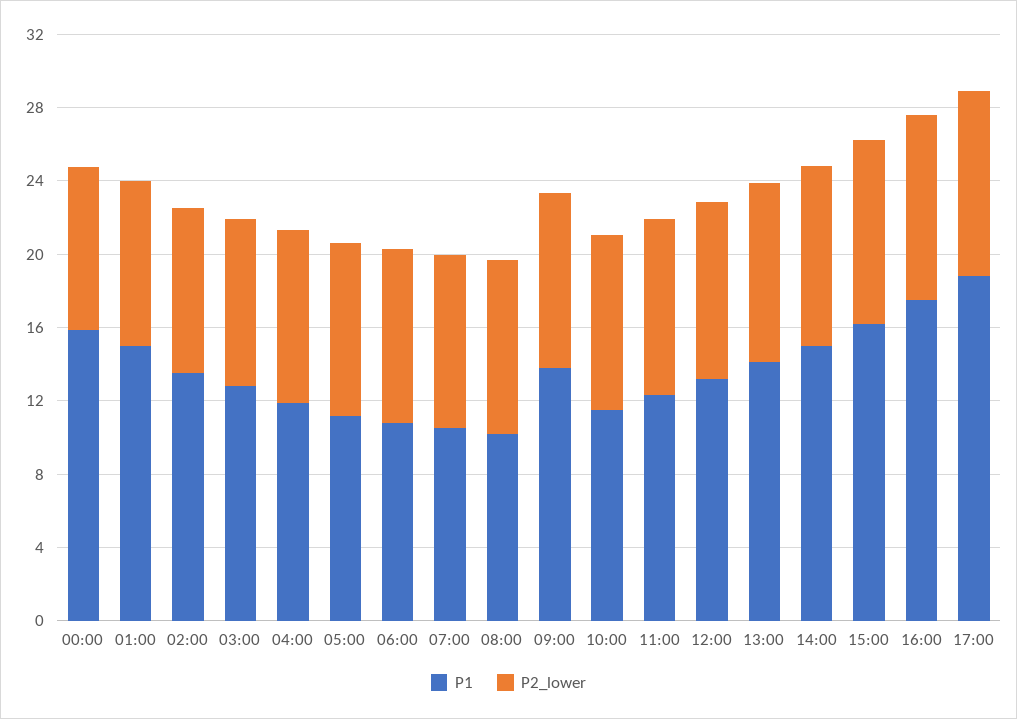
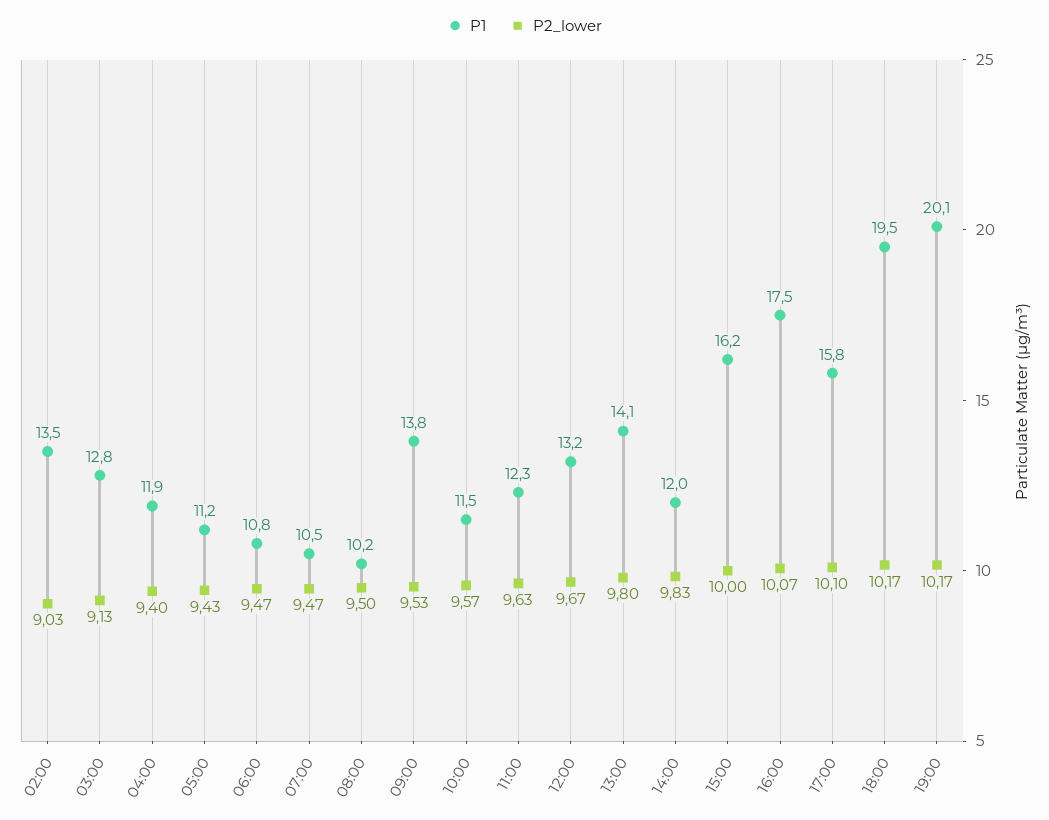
P1, 00:00: 16 -> none
P2_lower, 00:00: 9 -> none
P1, 01:00: 15 -> none
P2_lower, 01:00: 9 -> none
P1, 14:00: 15 -> 12
P1, 17:00: 19 -> 15.8
P1, 18:00: none -> 19.5
P2_lower, 18:00: none -> 10.17
P1, 19:00: none -> 20.1
P2_lower, 19:00: none -> 10.17

